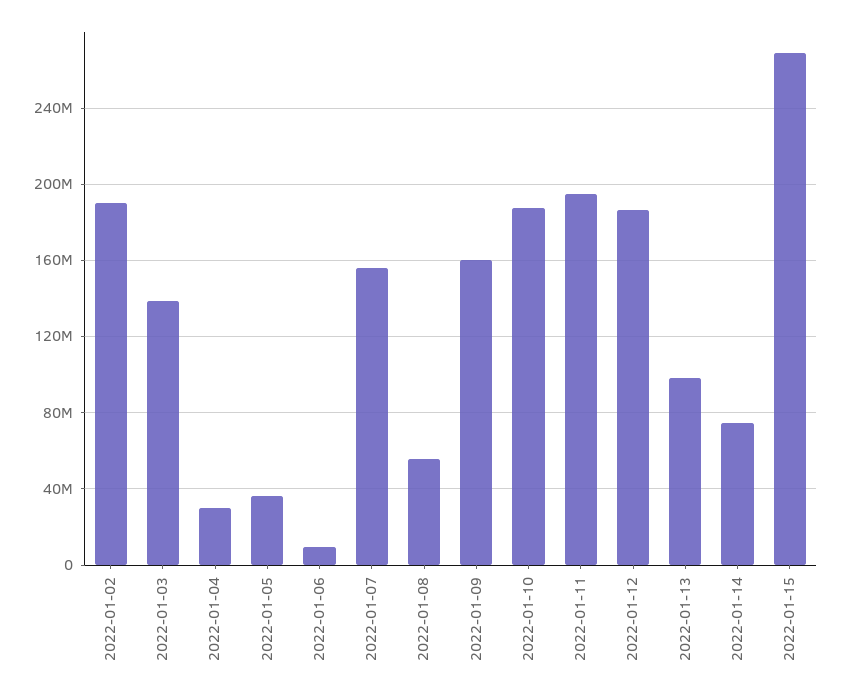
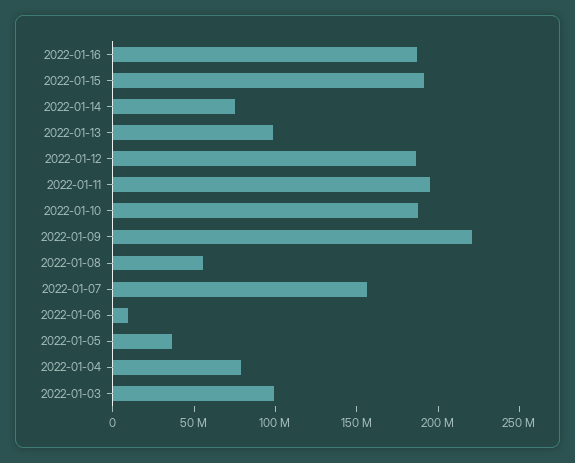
2022-01-02: 190000000 -> none
2022-01-03: 140000000 -> 100000000
2022-01-04: 30000000 -> 80000000
2022-01-09: 160000000 -> 220000000
2022-01-15: 270000000 -> 190000000
2022-01-16: none -> 190000000

